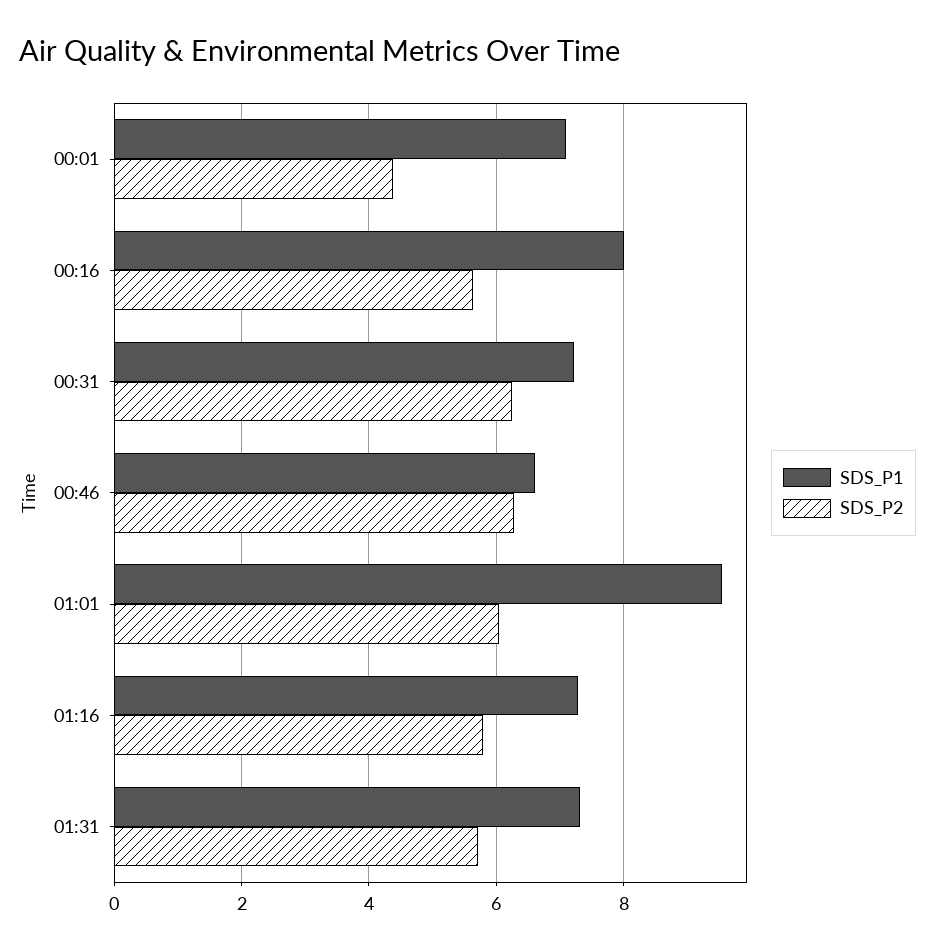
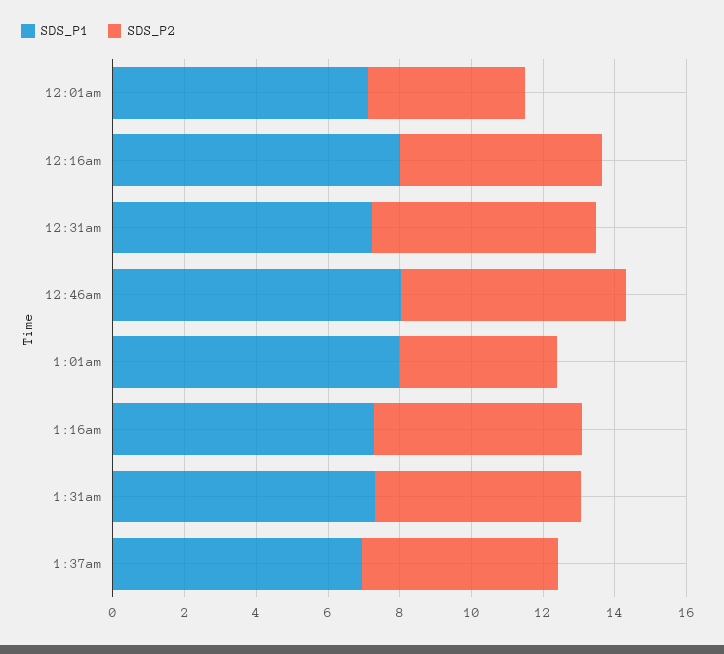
SDS_P1, 00:46: 6.6 -> 8
SDS_P1, 01:01: 9.6 -> 8
SDS_P2, 01:01: 6 -> 4.5
SDS_P1, 1:37am: none -> 7
SDS_P2, 1:37am: none -> 5.5

